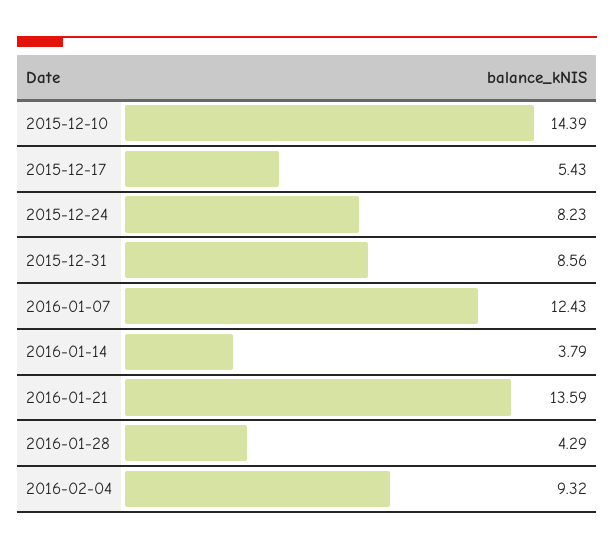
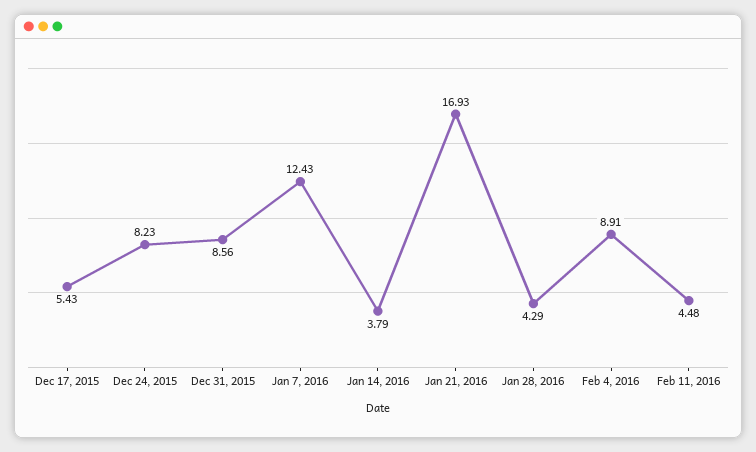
2015-12-10: 14.39 -> none
2016-01-21: 13.59 -> 16.93
2016-02-04: 9.32 -> 8.91
Feb 11, 2016: none -> 4.48

